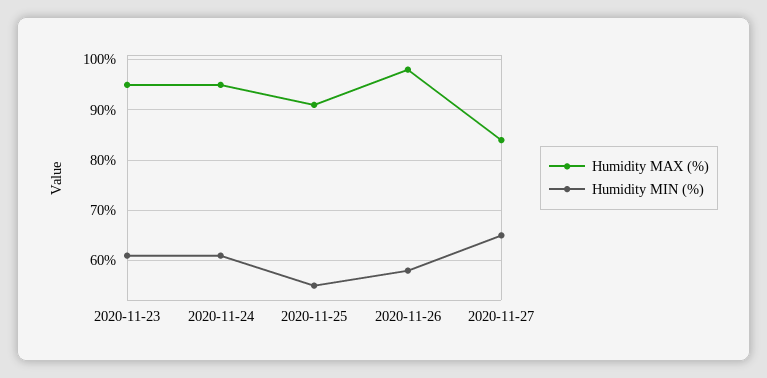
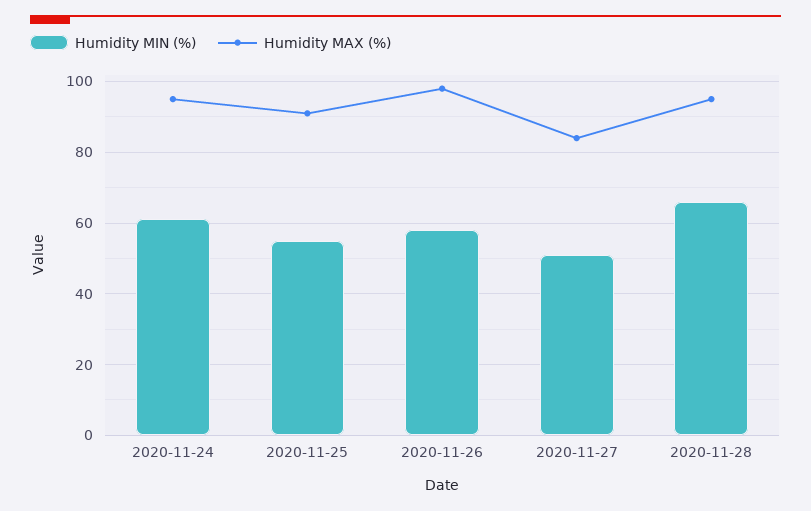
Humidity MAX (%), 2020-11-23: 95 -> none
Humidity MIN (%), 2020-11-23: 60 -> none
Humidity MIN (%), 2020-11-27: 65 -> 50
Humidity MIN (%), 2020-11-28: none -> 65
Humidity MAX (%), 2020-11-28: none -> 95

